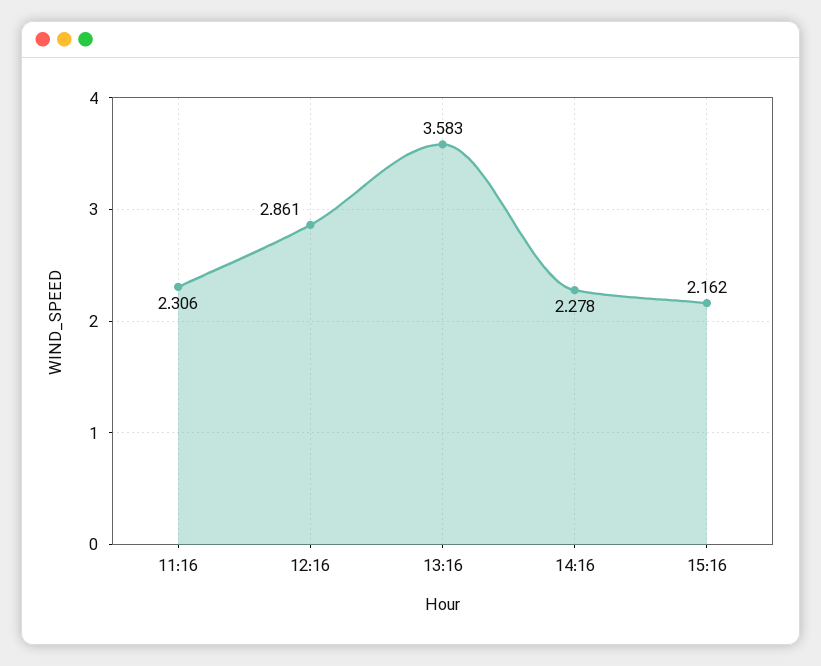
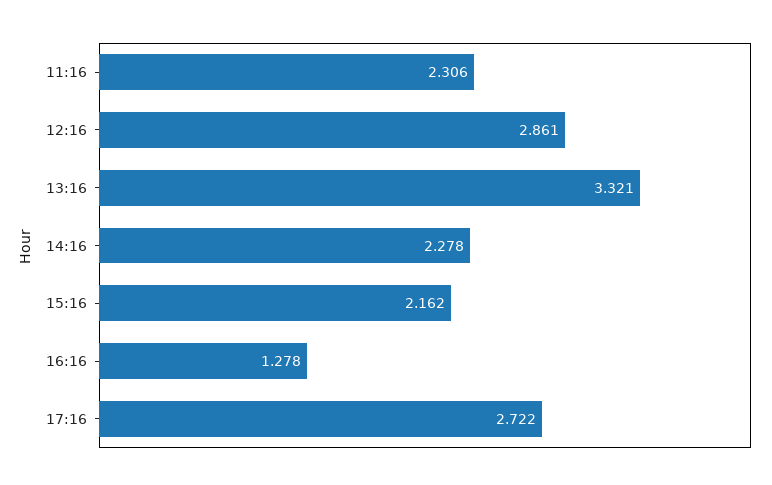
13:16: 3.583 -> 3.321
16:16: none -> 1.278
17:16: none -> 2.722

